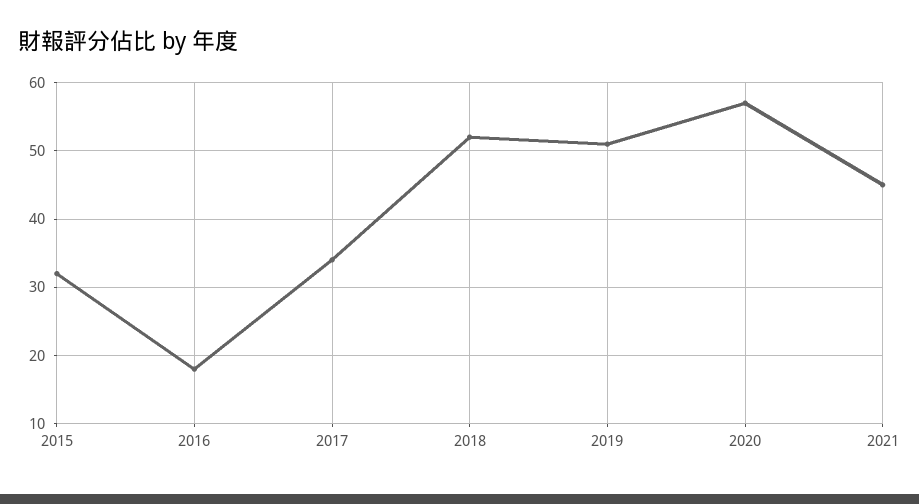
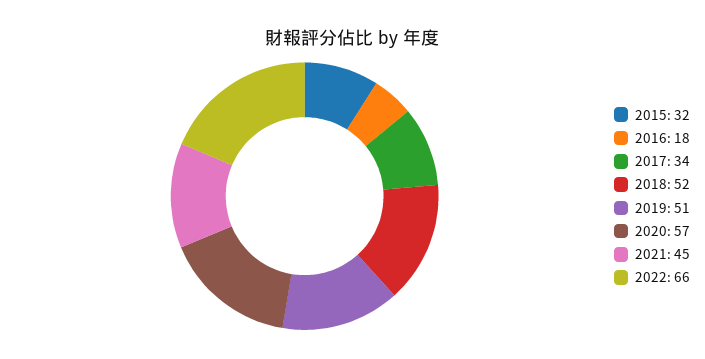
2022: none -> 66

